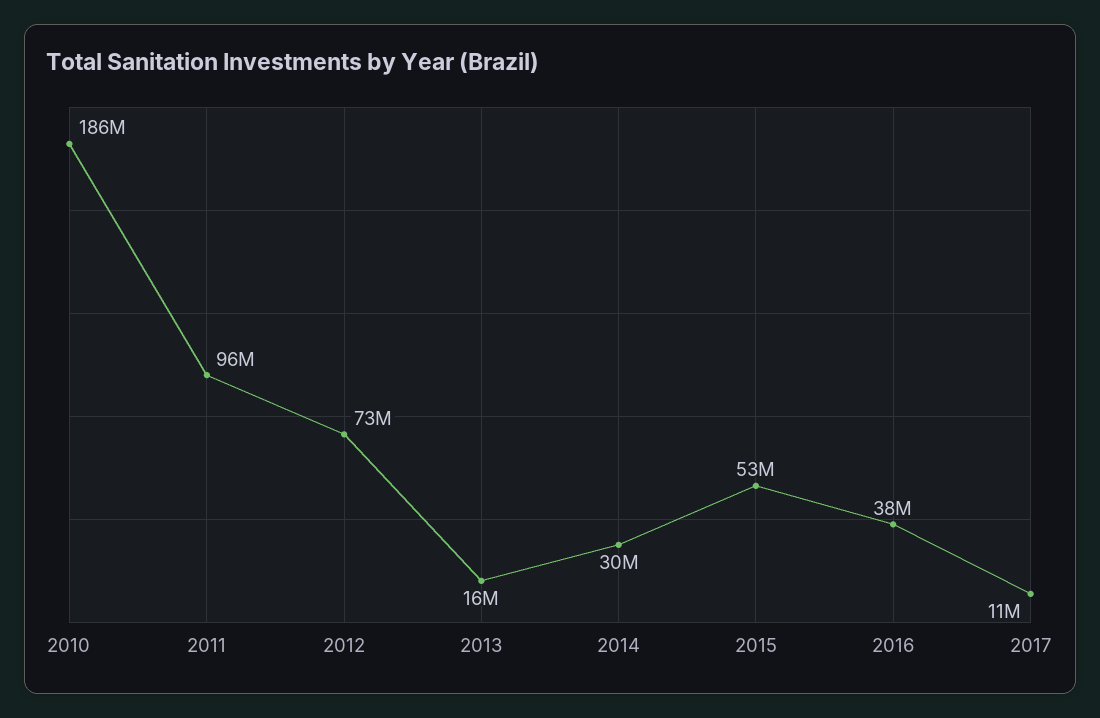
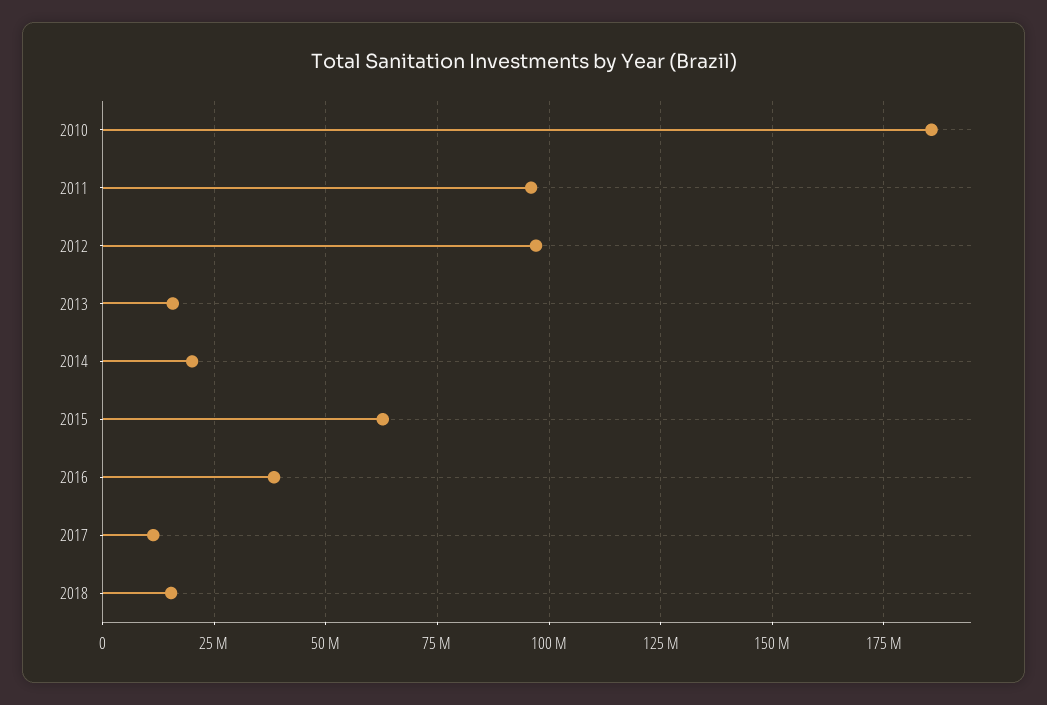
2012: 73000000 -> 97500000
2014: 30000000 -> 20000000
2015: 53000000 -> 62500000
2018: none -> 15000000

